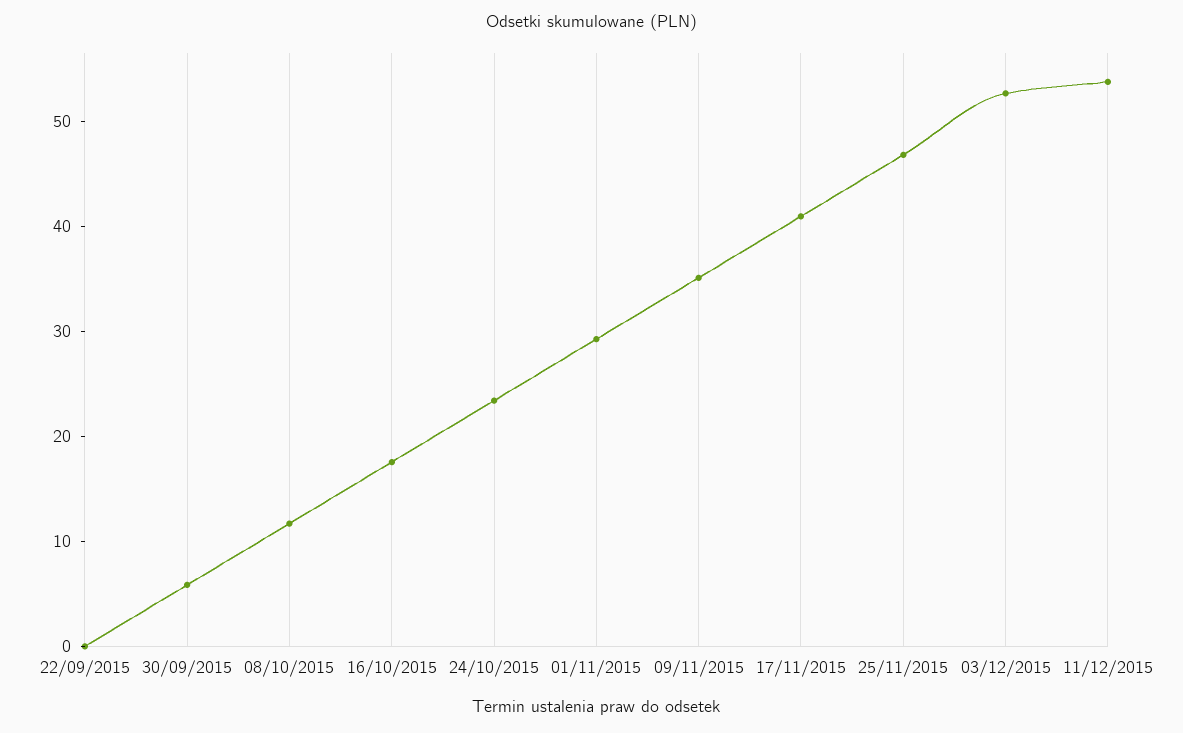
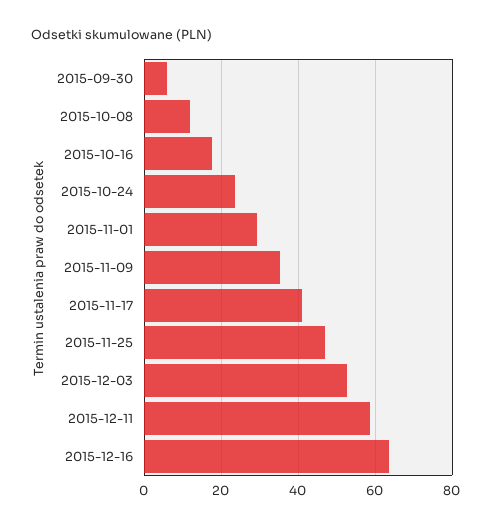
22/09/2015: 0 -> none
11/12/2015: 54 -> 58
2015-12-16: none -> 64

